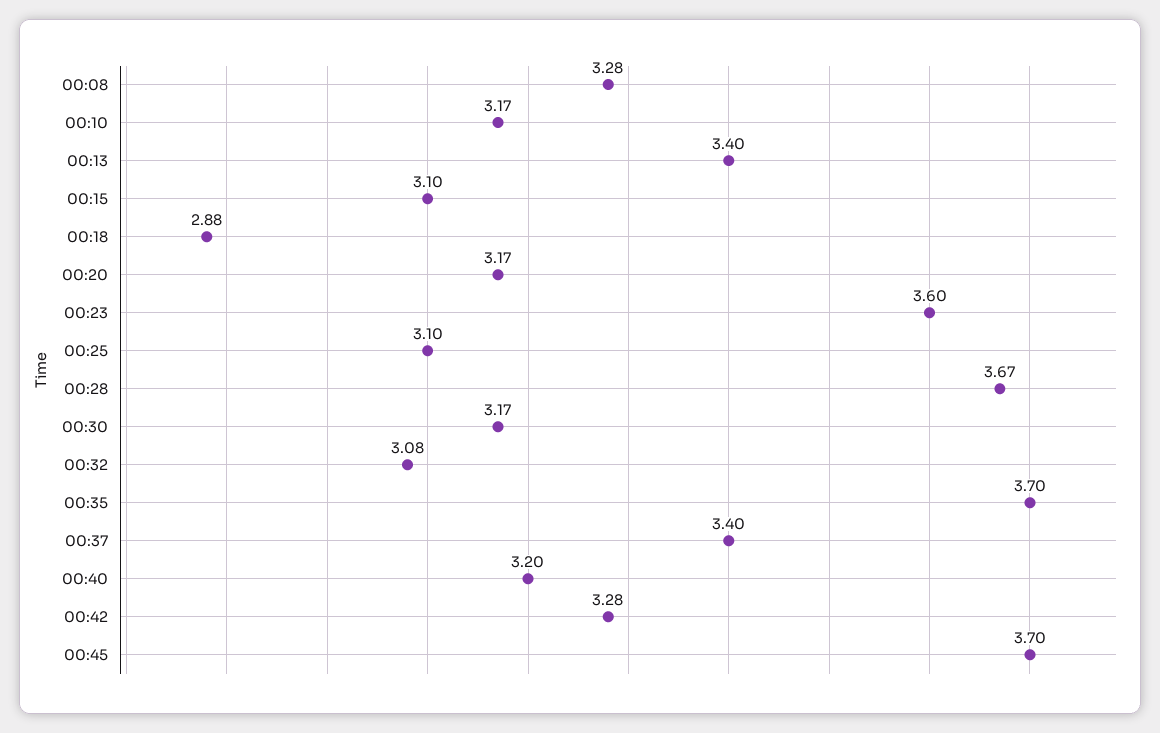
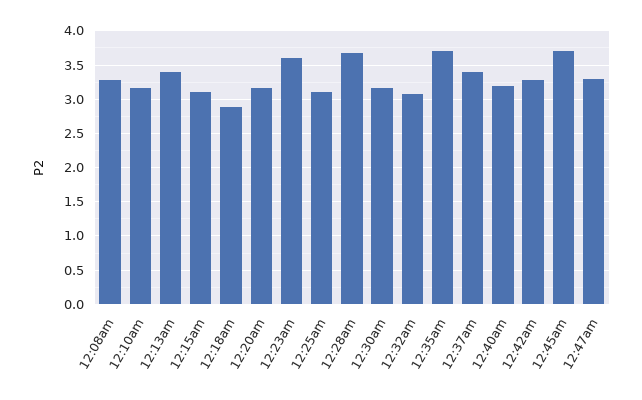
12:47am: none -> 3.3

